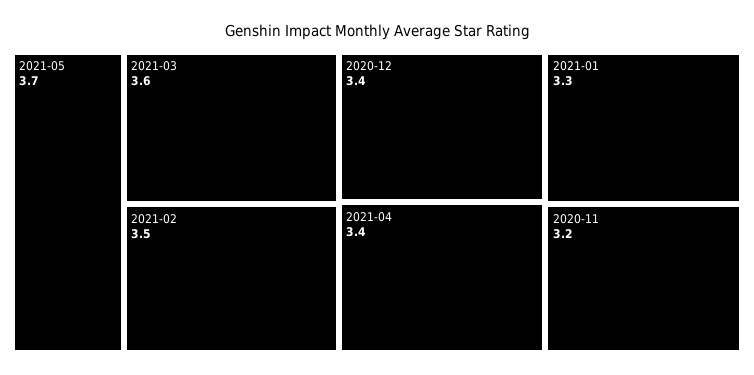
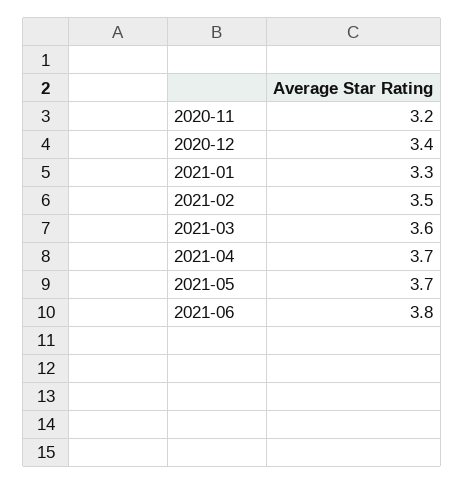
2021-04: 3.4 -> 3.7
2021-06: none -> 3.8

